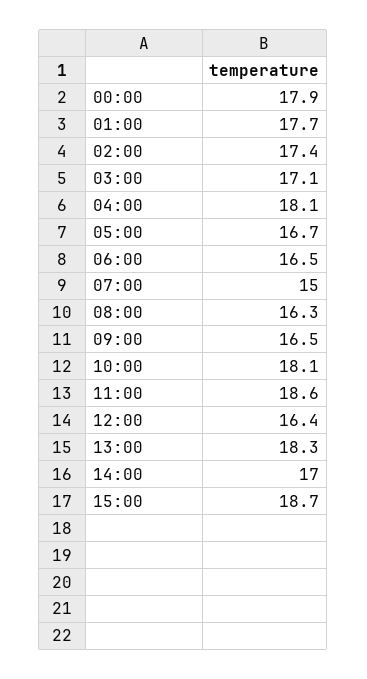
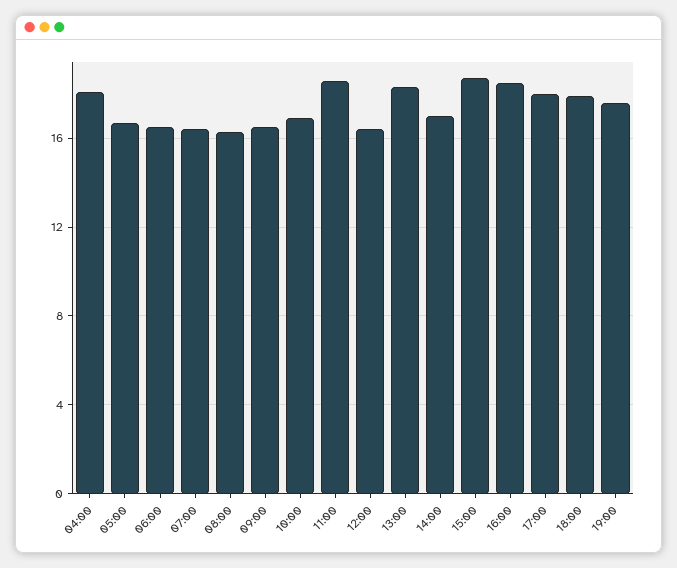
00:00: 17.9 -> none
01:00: 17.7 -> none
02:00: 17.4 -> none
03:00: 17.1 -> none
07:00: 15 -> 16.5
10:00: 18.1 -> 17
16:00: none -> 18.5
17:00: none -> 18
18:00: none -> 18
19:00: none -> 17.5

